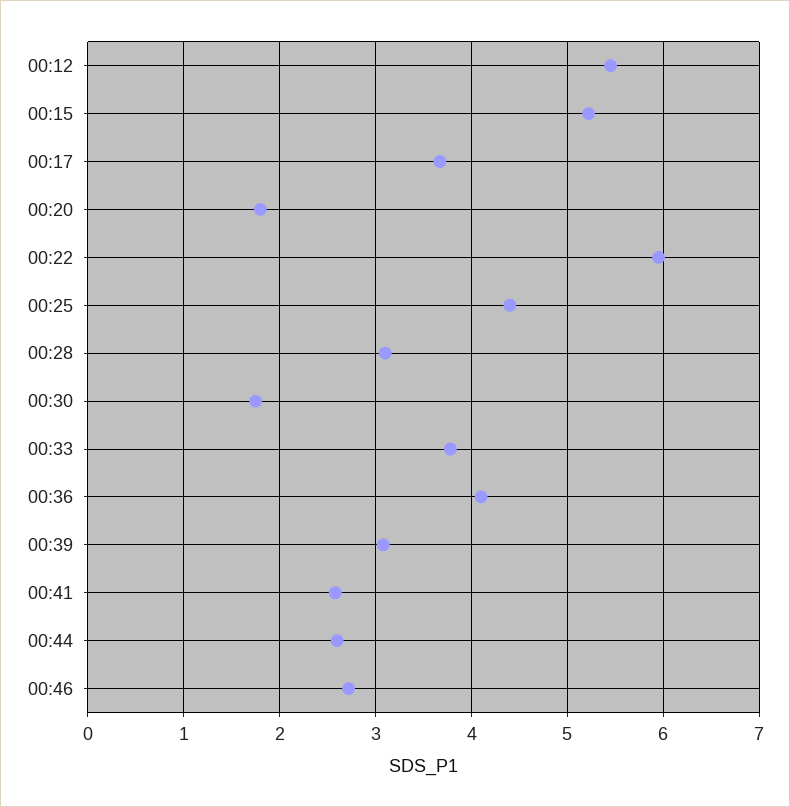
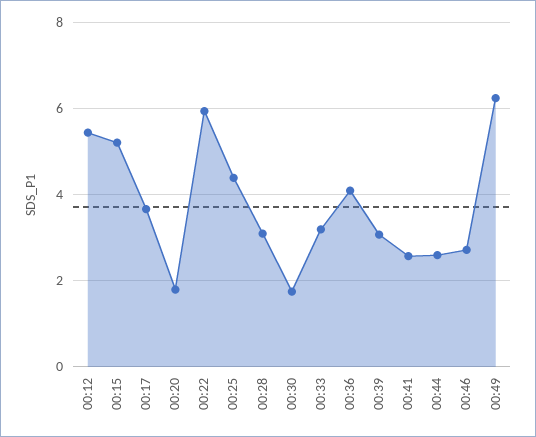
00:33: 3.8 -> 3.2
00:49: none -> 6.2

